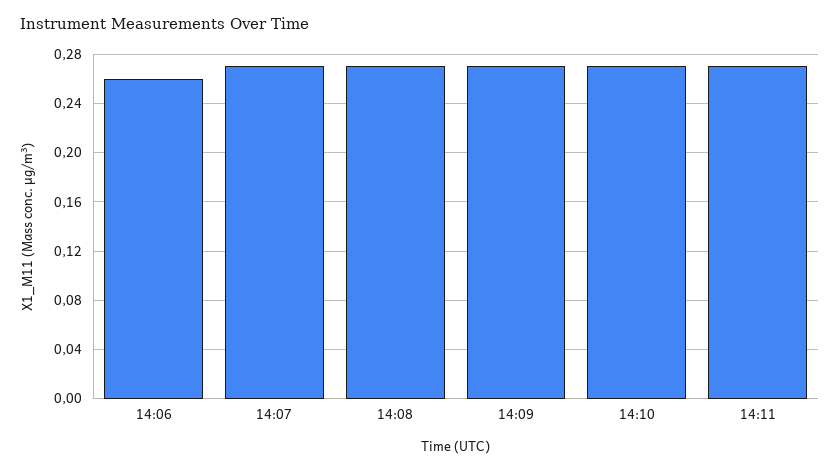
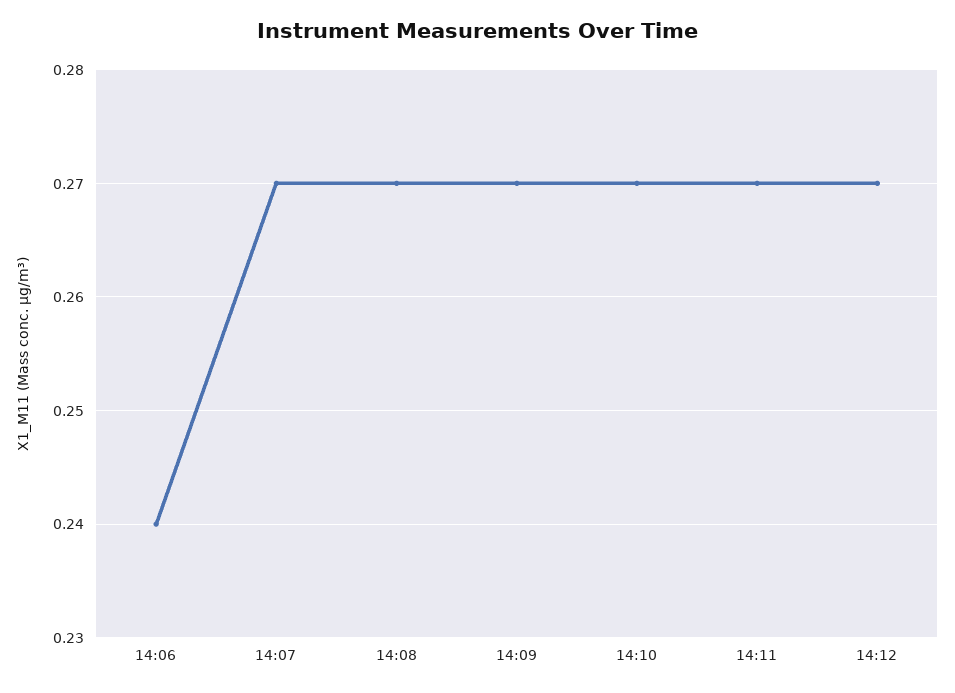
14:06: 0.26 -> 0.24
14:12: none -> 0.27

